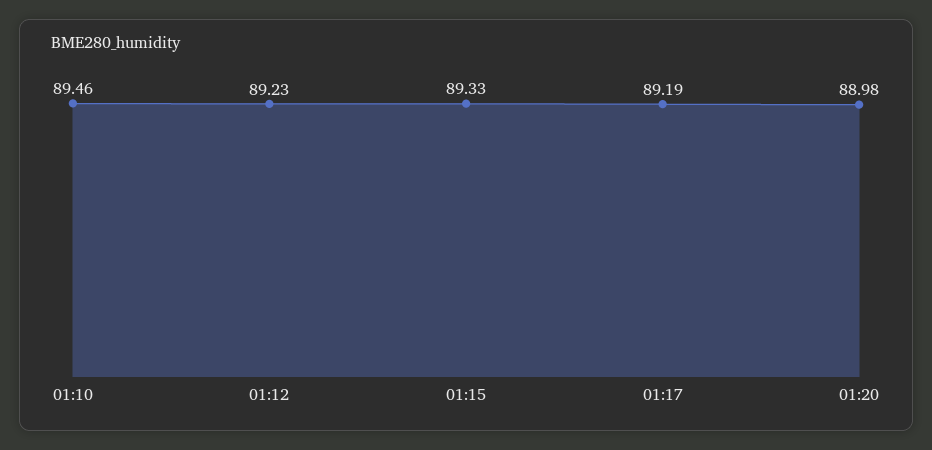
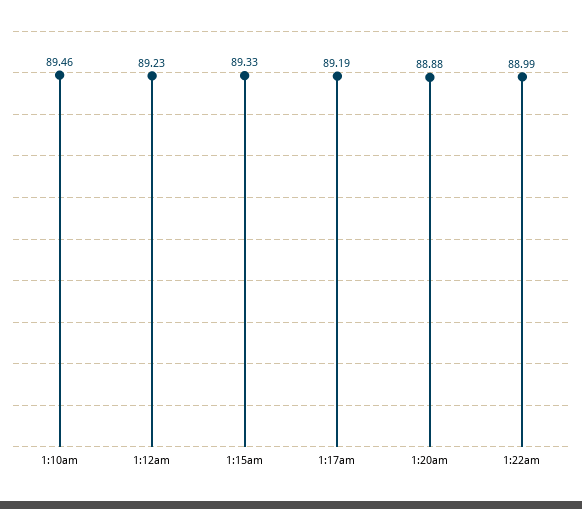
01:20: 88.98 -> 88.88
1:22am: none -> 88.99

